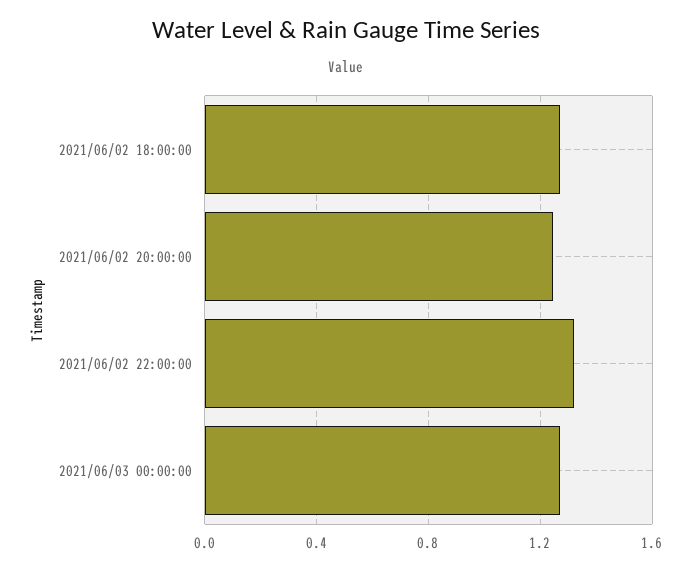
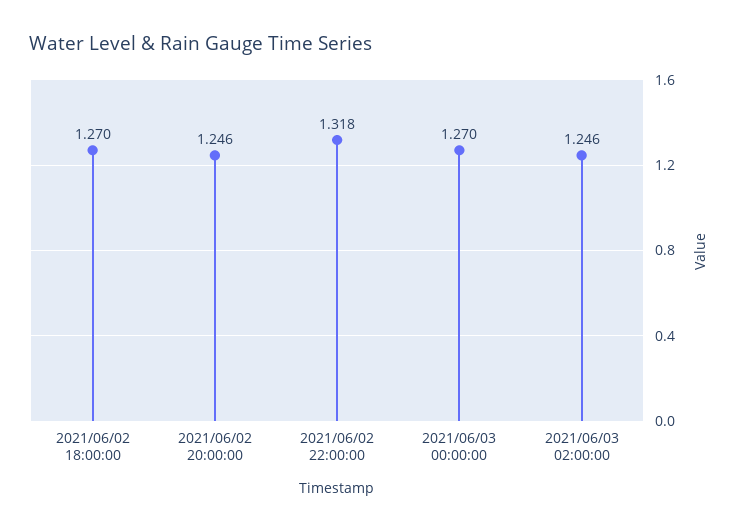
2021/06/03 02:00:00: none -> 1.246

